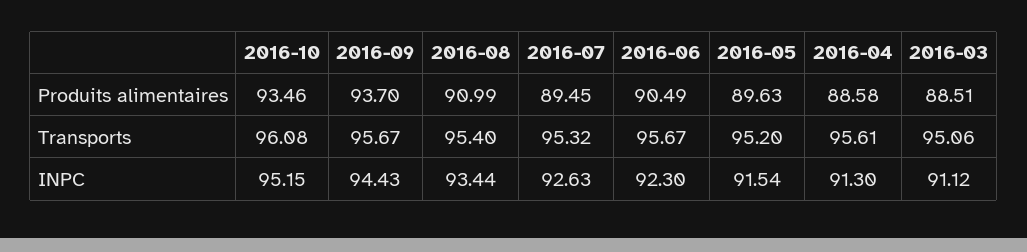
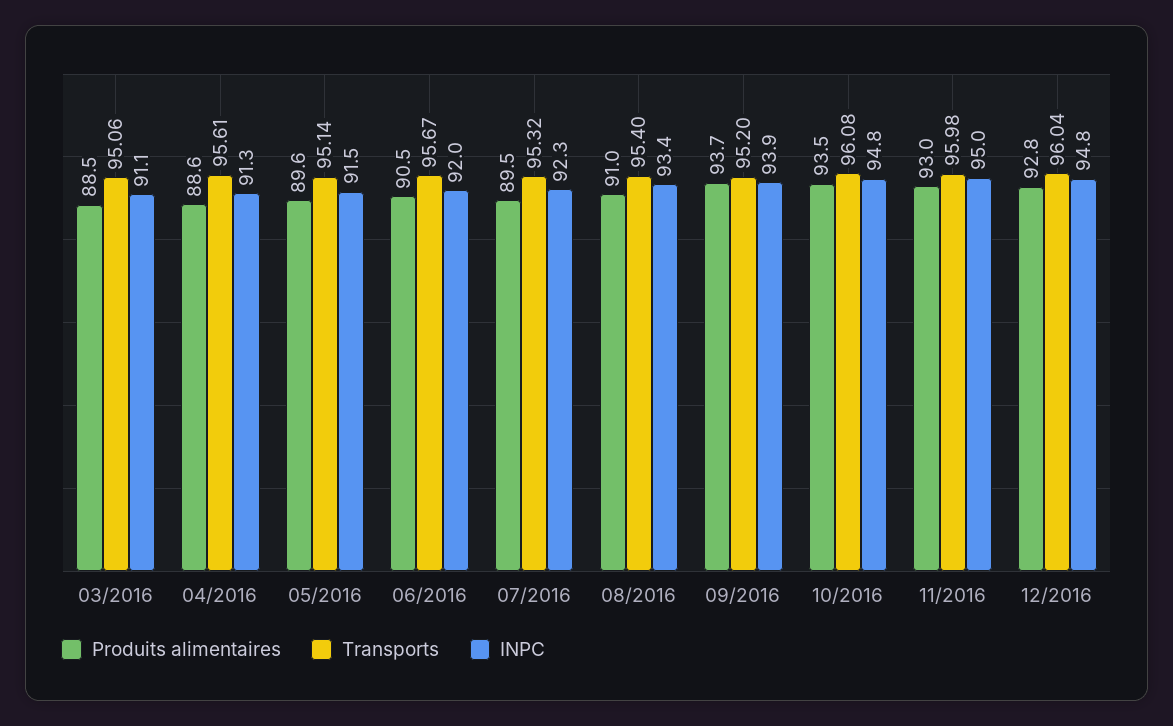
Transports, 2016-09: 95.67 -> 95.2
Transports, 2016-05: 95.2 -> 95.14
INPC, 2016-10: 95.15 -> 94.8
INPC, 2016-09: 94.43 -> 93.9
INPC, 2016-07: 92.63 -> 92.3
INPC, 2016-06: 92.3 -> 92
Produits alimentaires, 11/2016: none -> 93
Transports, 11/2016: none -> 95.98
INPC, 11/2016: none -> 95
Produits alimentaires, 12/2016: none -> 92.8
Transports, 12/2016: none -> 96.04
INPC, 12/2016: none -> 94.8

